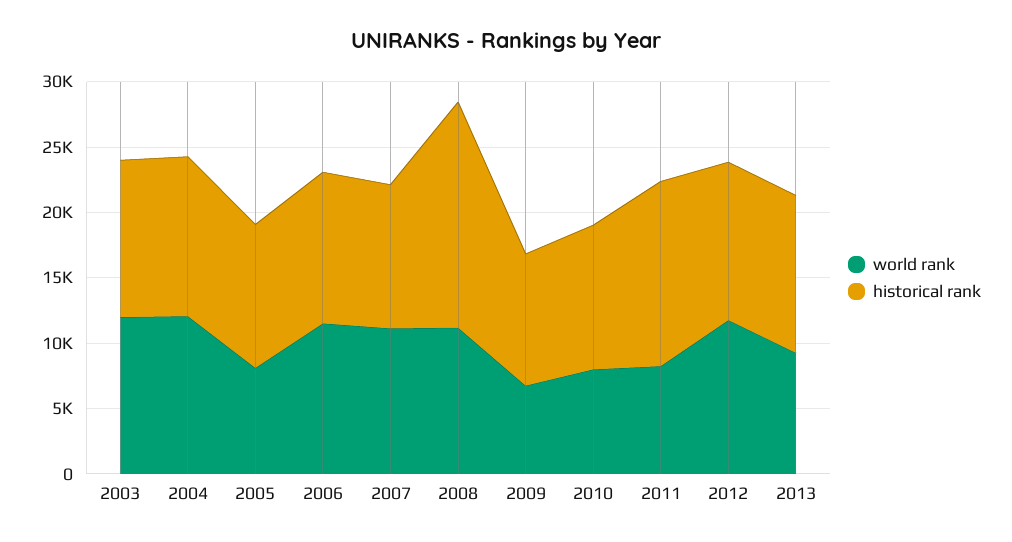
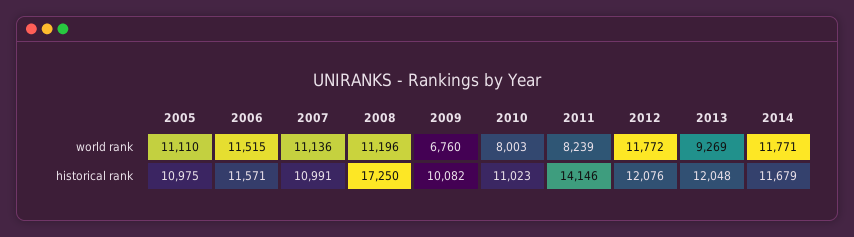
world rank, 2003: 12000 -> none
historical rank, 2003: 12000 -> none
world rank, 2004: 12000 -> none
historical rank, 2004: 12000 -> none
world rank, 2005: 8000 -> 11110
world rank, 2014: none -> 11771
historical rank, 2014: none -> 11679

